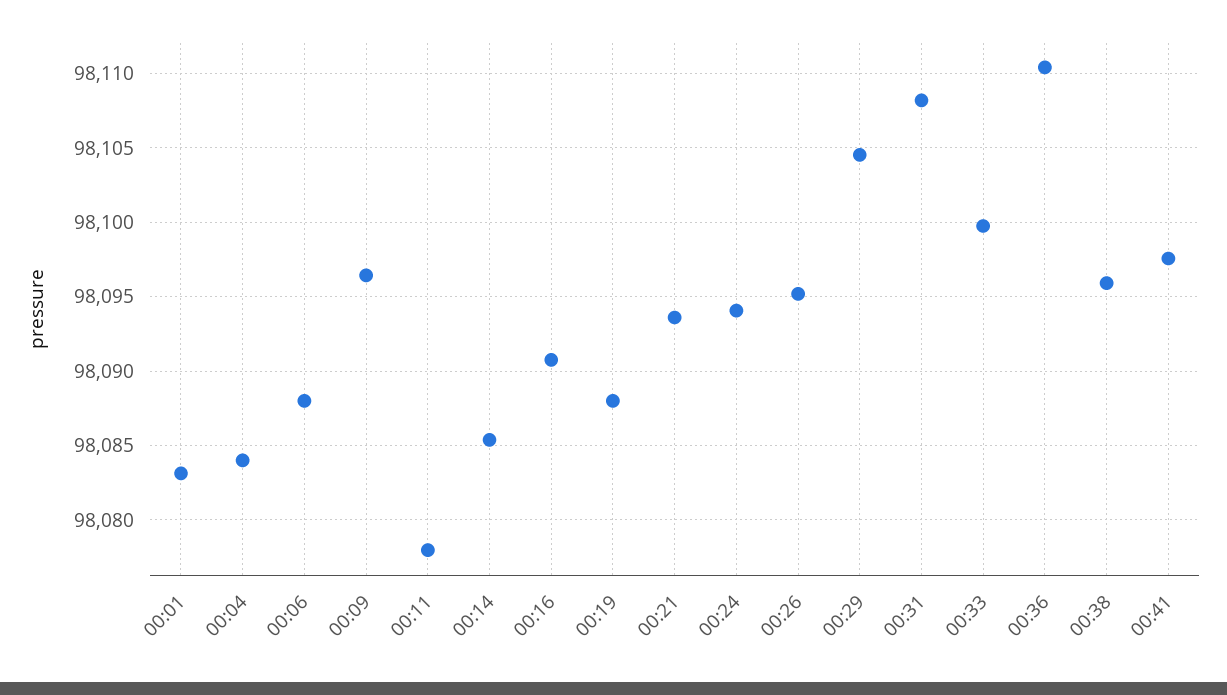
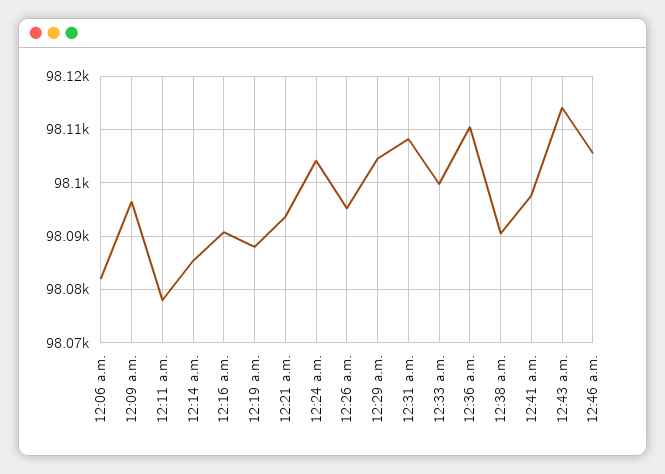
00:01: 98083 -> none
00:04: 98084 -> none
00:06: 98088 -> 98082
00:24: 98094 -> 98104
00:38: 98096 -> 98090
12:43 a.m.: none -> 98114
12:46 a.m.: none -> 98106

